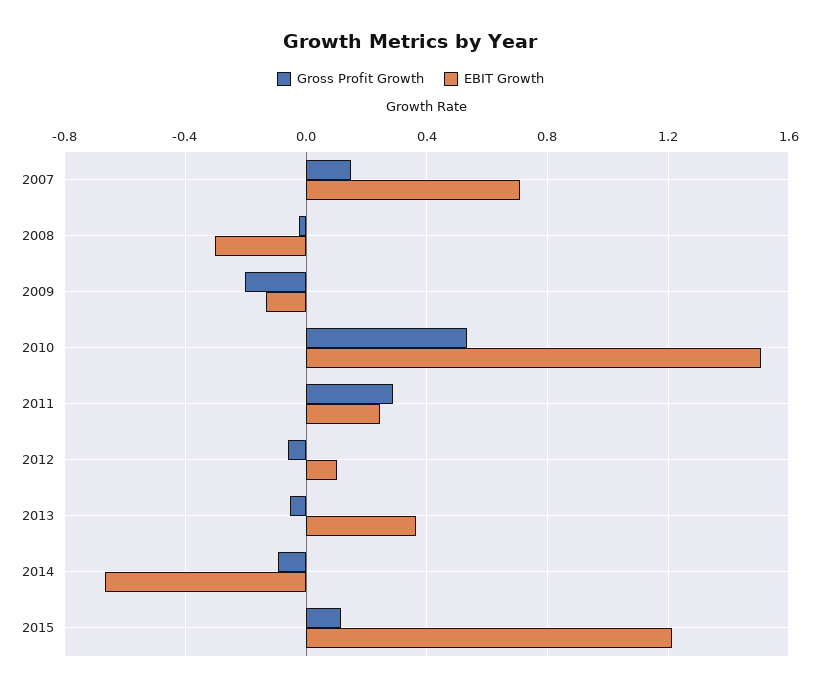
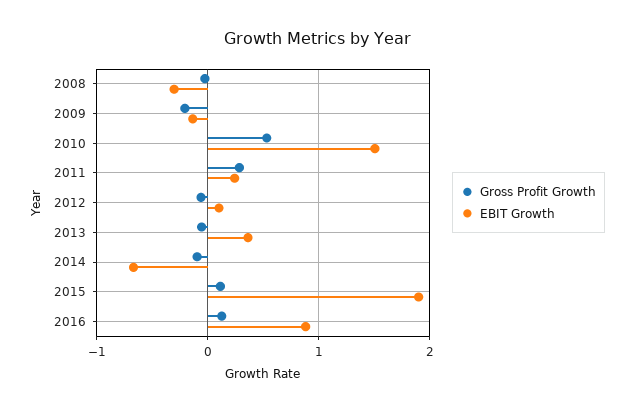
Gross Profit Growth, 2007: 0.15 -> none
EBIT Growth, 2007: 0.7 -> none
EBIT Growth, 2015: 1.2 -> 1.9
Gross Profit Growth, 2016: none -> 0.1
EBIT Growth, 2016: none -> 0.9

